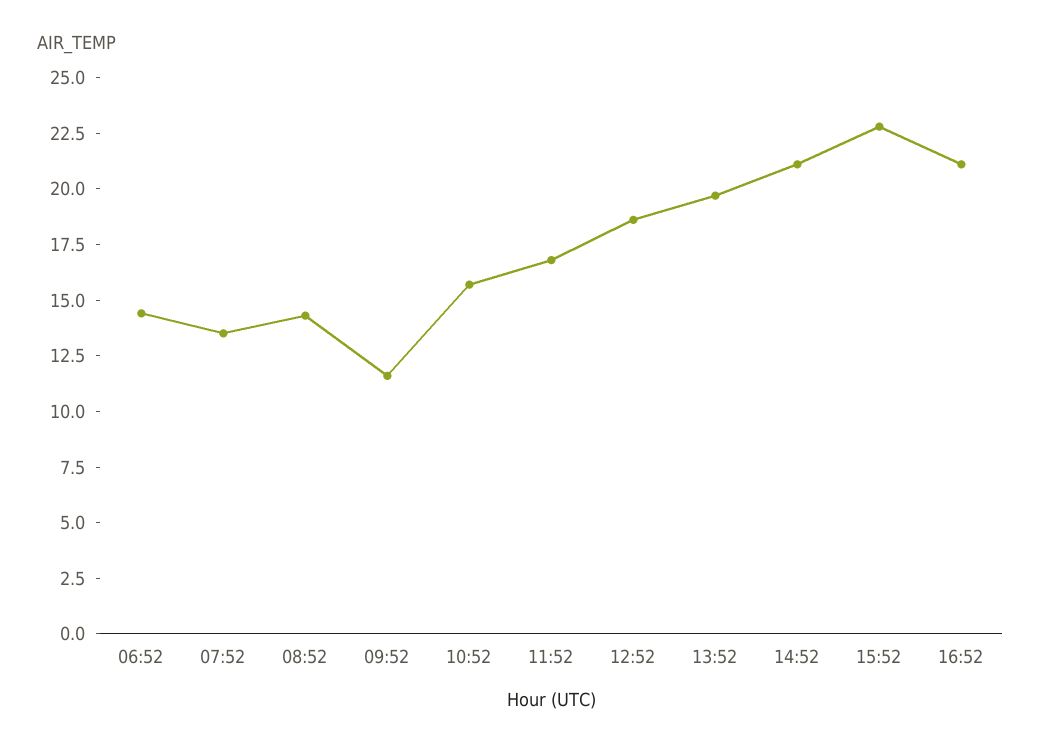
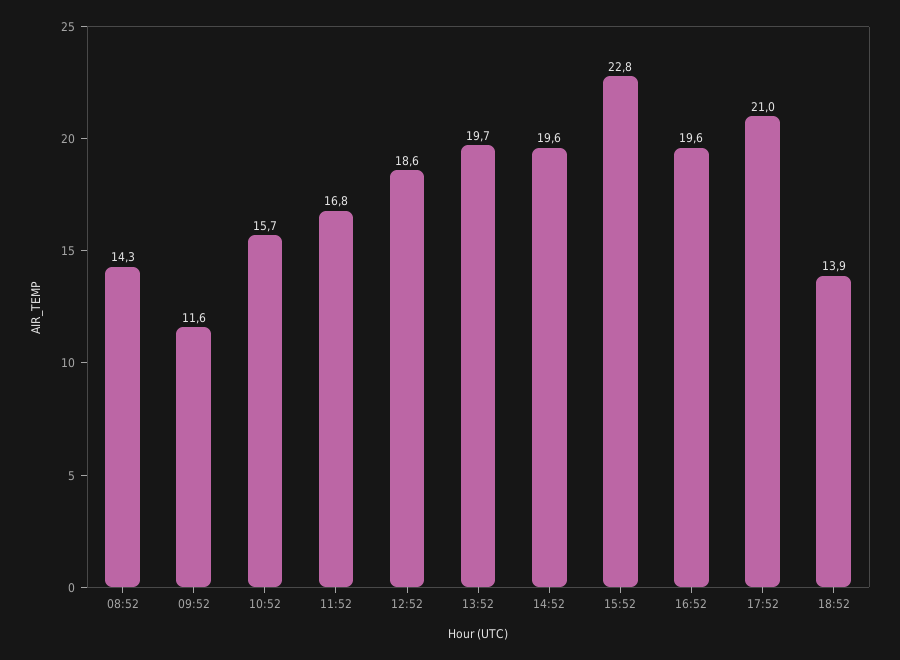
06:52: 14.5 -> none
07:52: 13.5 -> none
14:52: 21 -> 19.6
16:52: 21 -> 19.6
17:52: none -> 21
18:52: none -> 13.9

